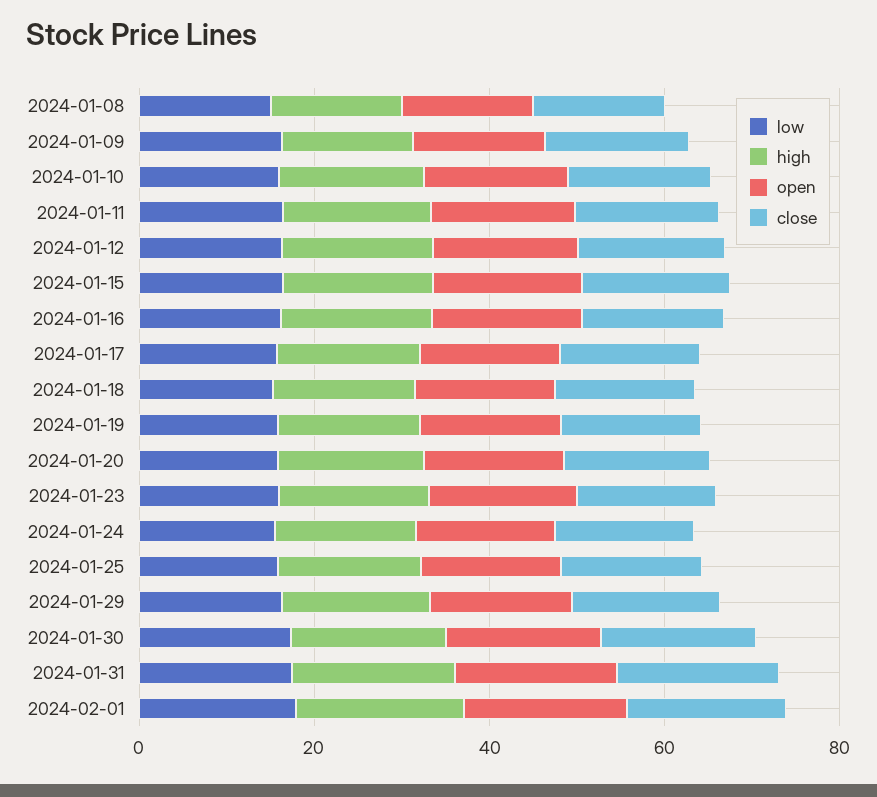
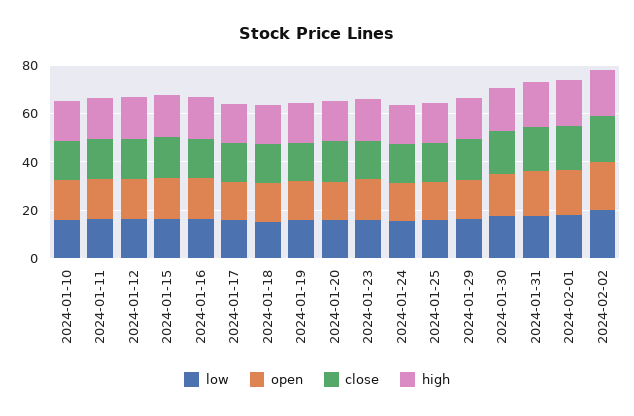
low, 2024-01-08: 15 -> none
high, 2024-01-08: 15 -> none
open, 2024-01-08: 15 -> none
close, 2024-01-08: 15 -> none
low, 2024-01-09: 15 -> none
high, 2024-01-09: 15 -> none
open, 2024-01-09: 15 -> none
close, 2024-01-09: 15 -> none
low, 2024-02-02: none -> 20
open, 2024-02-02: none -> 20
close, 2024-02-02: none -> 20
high, 2024-02-02: none -> 20

